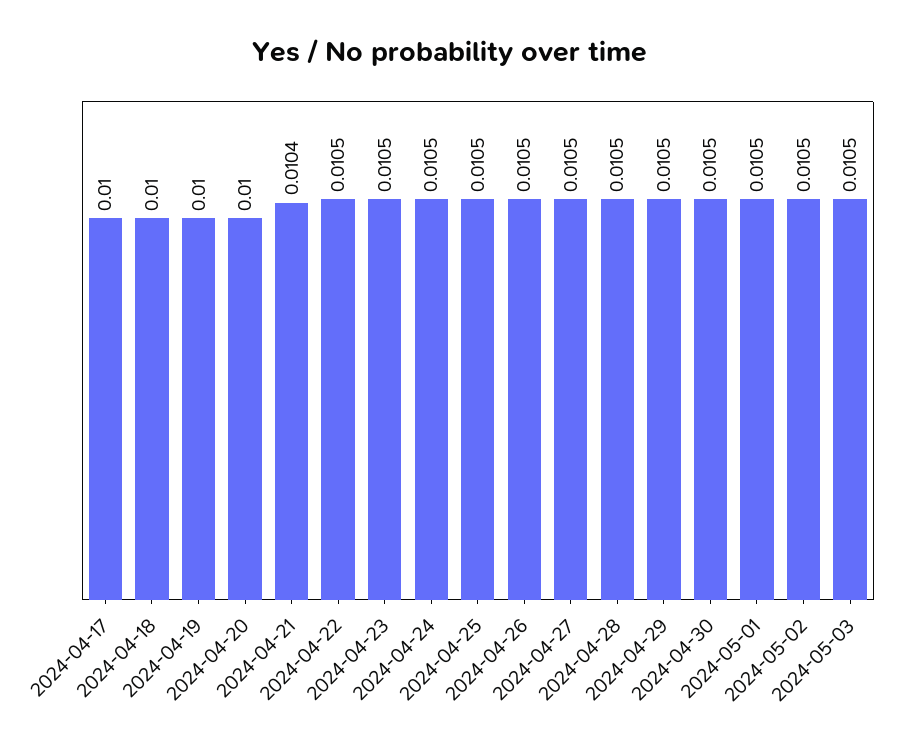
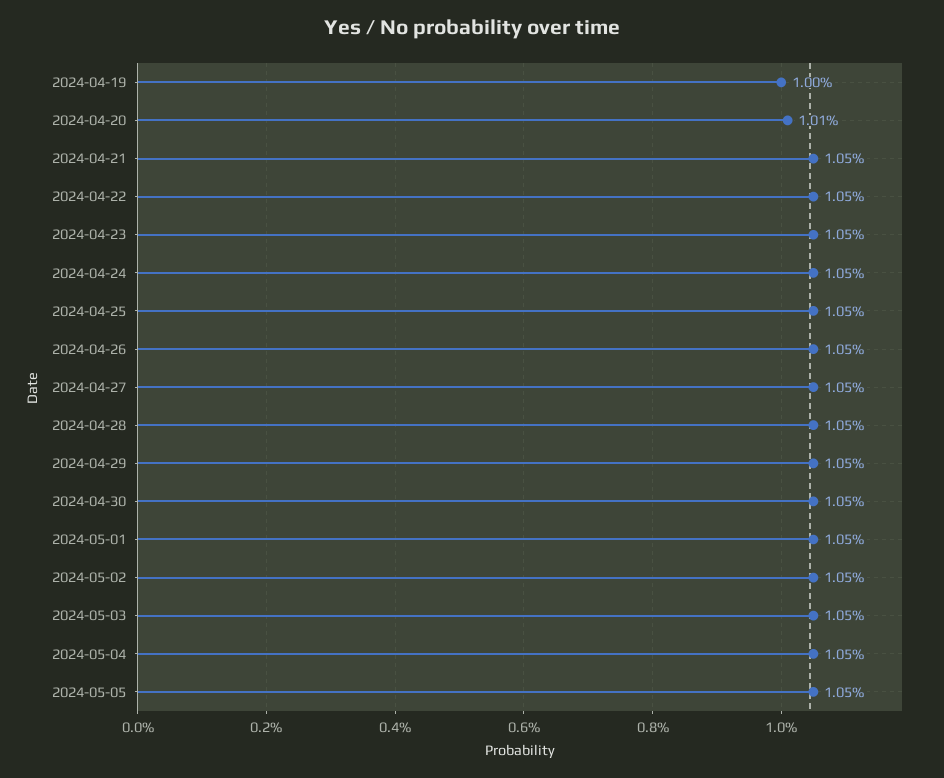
2024-04-17: 0.01 -> none
2024-04-18: 0.01 -> none
2024-04-20: 0.01 -> 0.0101
2024-04-21: 0.0104 -> 0.0105
2024-05-04: none -> 0.0105
2024-05-05: none -> 0.0105

